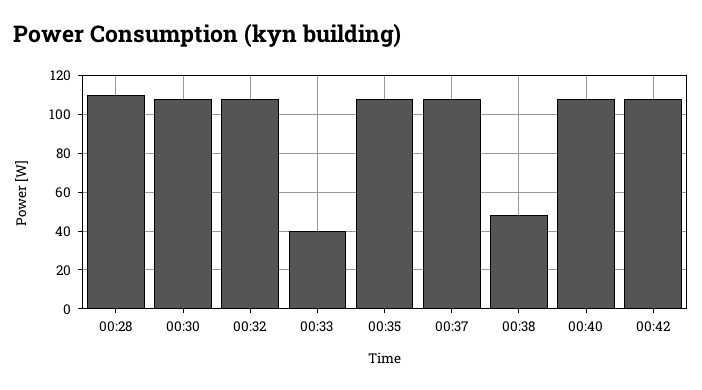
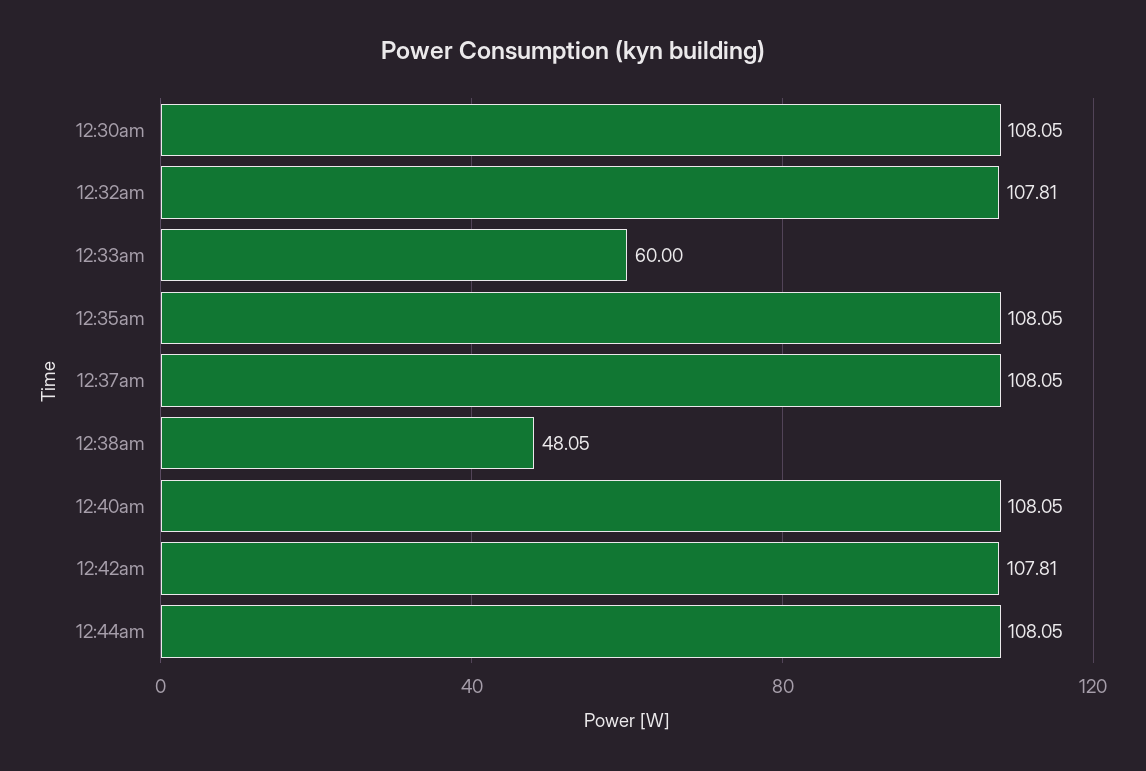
00:28: 110 -> none
00:33: 40 -> 60
12:44am: none -> 108.05

